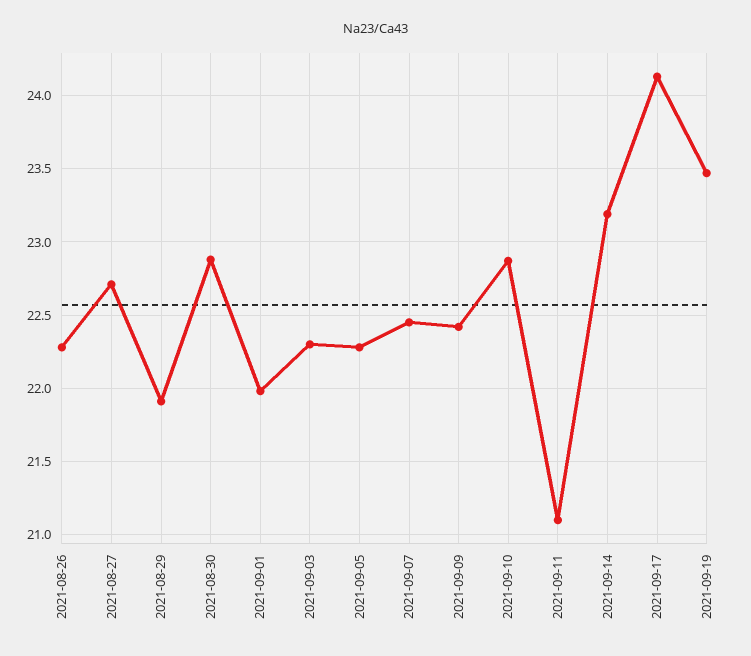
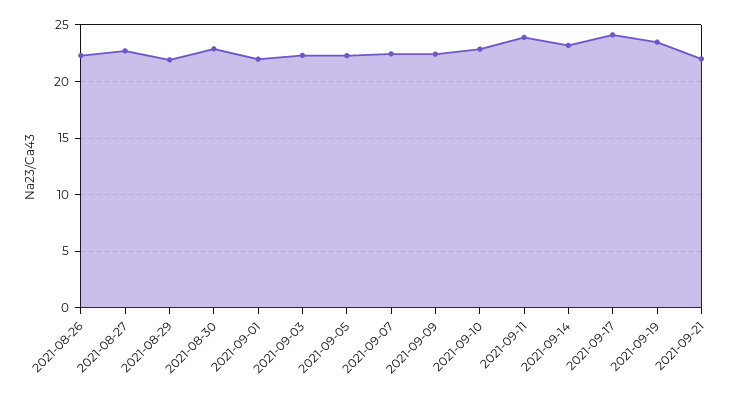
2021-09-11: 21.1 -> 24
2021-09-21: none -> 22

